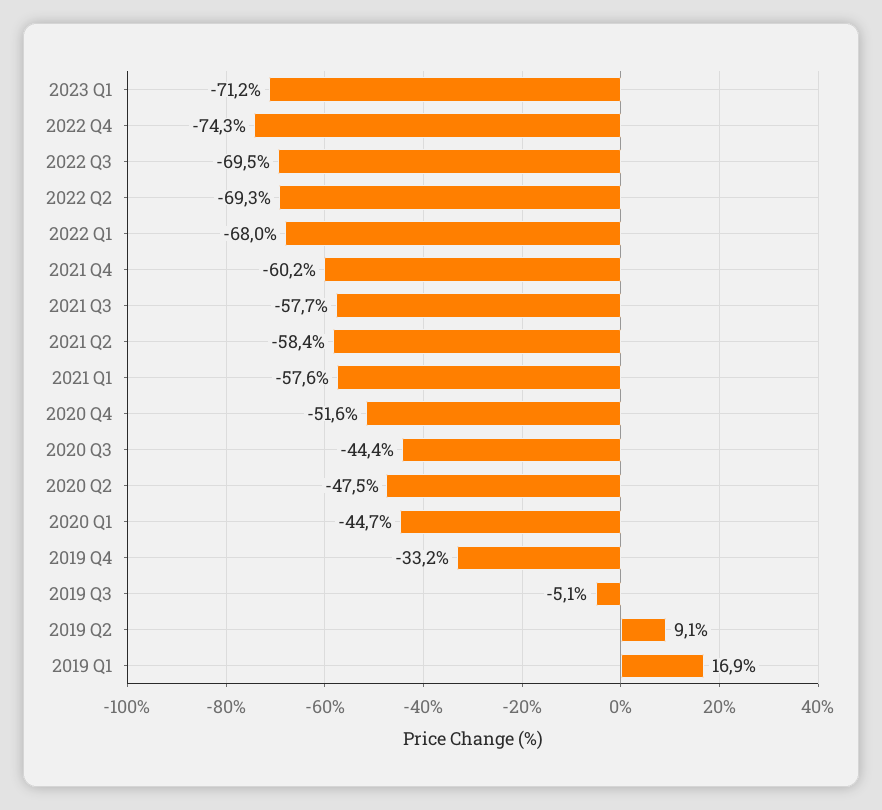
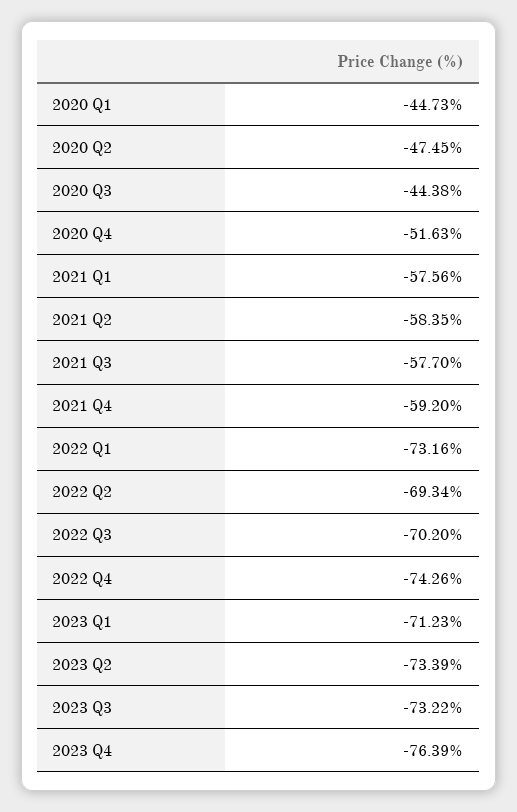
2022 Q3: -69.5 -> -70.2
2022 Q1: -68 -> -73.16
2021 Q4: -60.2 -> -59.2
2019 Q4: -33.2 -> none
2019 Q3: -5.1 -> none
2019 Q2: 9.1 -> none
2019 Q1: 16.9 -> none
2023 Q2: none -> -73.39
2023 Q3: none -> -73.22
2023 Q4: none -> -76.39

